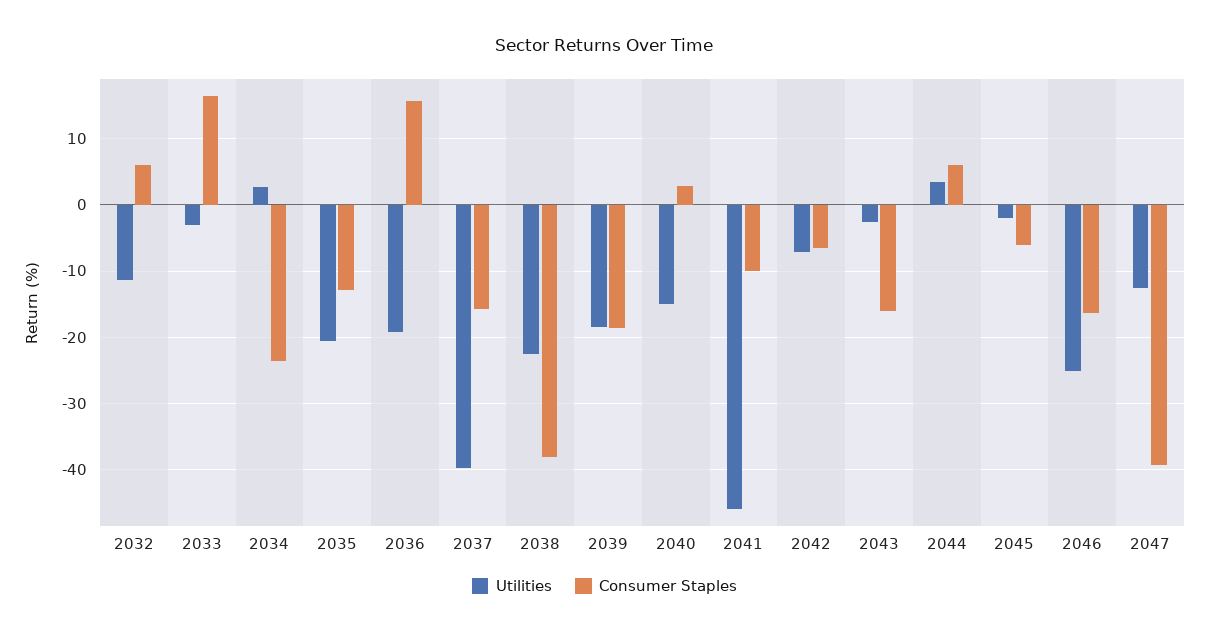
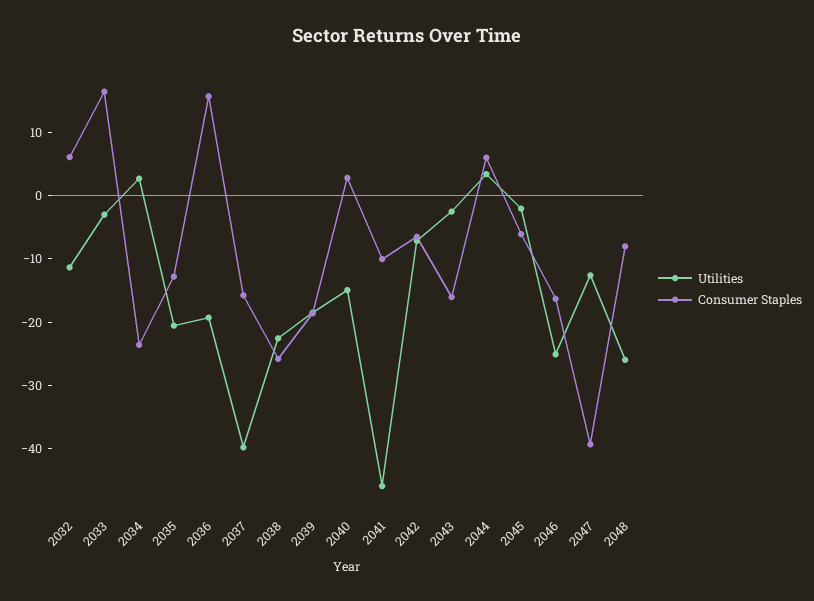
Consumer Staples, 2038: -38 -> -26
Utilities, 2048: none -> -26
Consumer Staples, 2048: none -> -8

